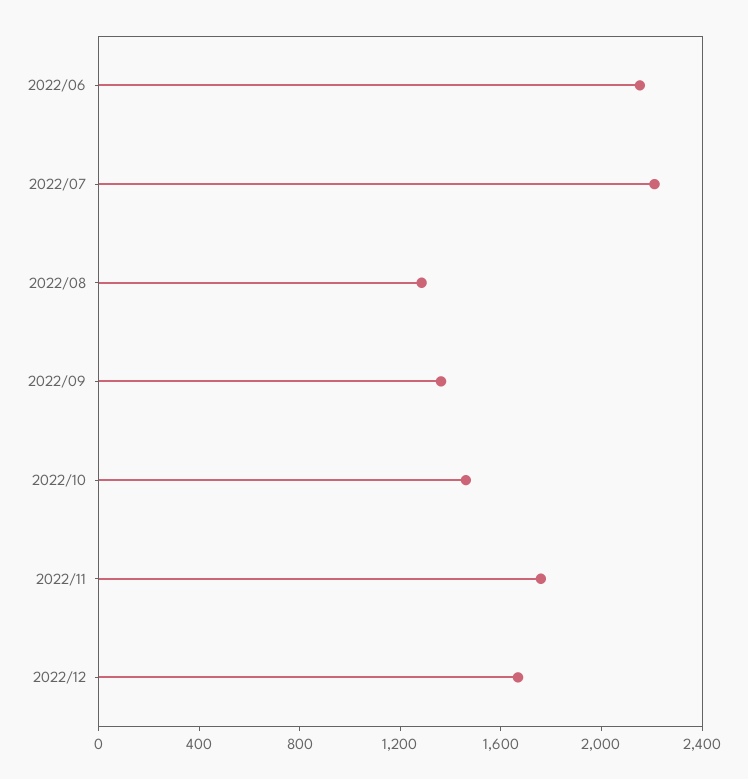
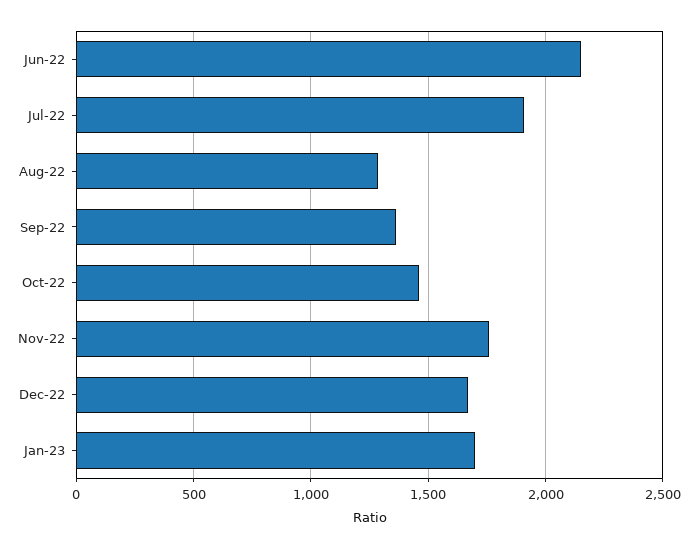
2022/07: 2200 -> 1900
Jan-23: none -> 1700

